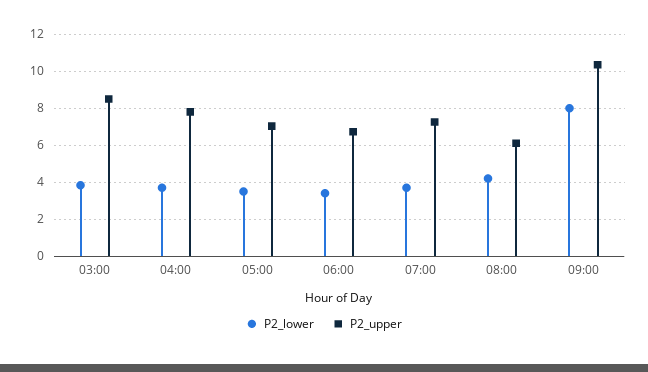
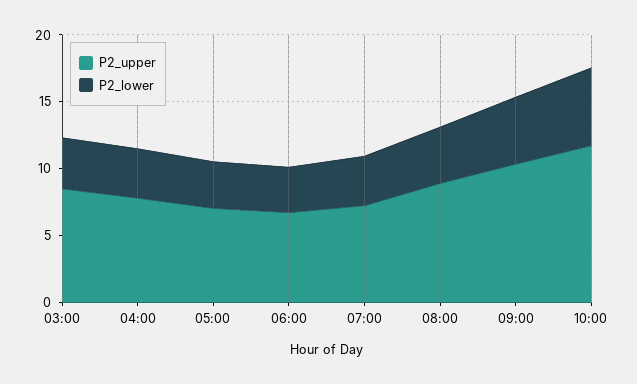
P2_upper, 08:00: 6 -> 9
P2_lower, 09:00: 8 -> 5
P2_upper, 10:00: none -> 12
P2_lower, 10:00: none -> 6

